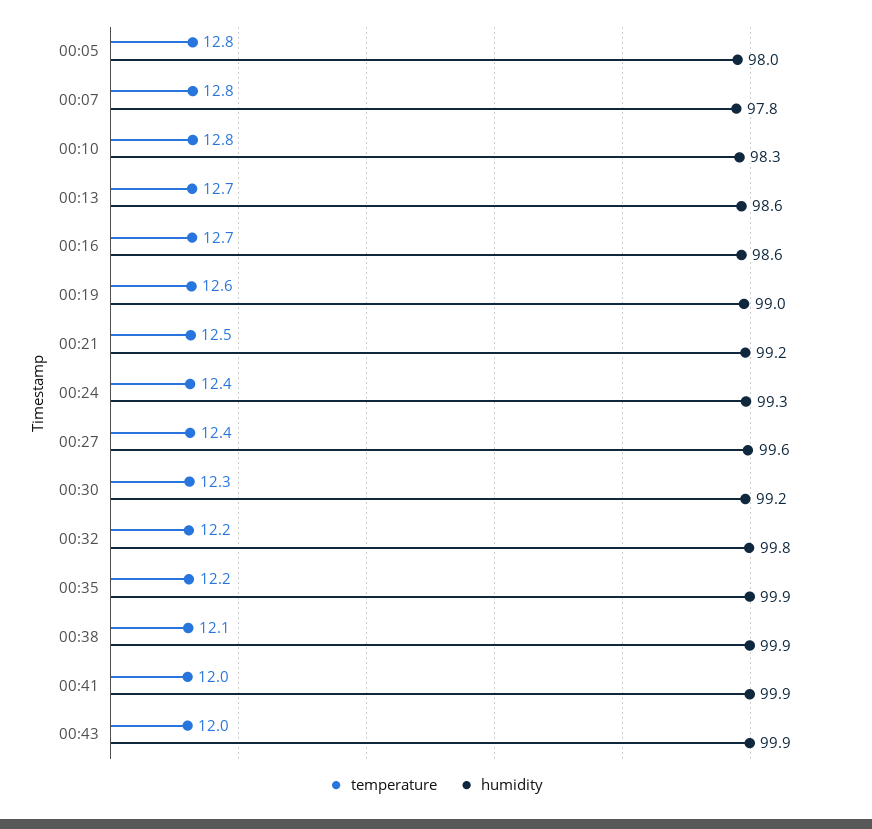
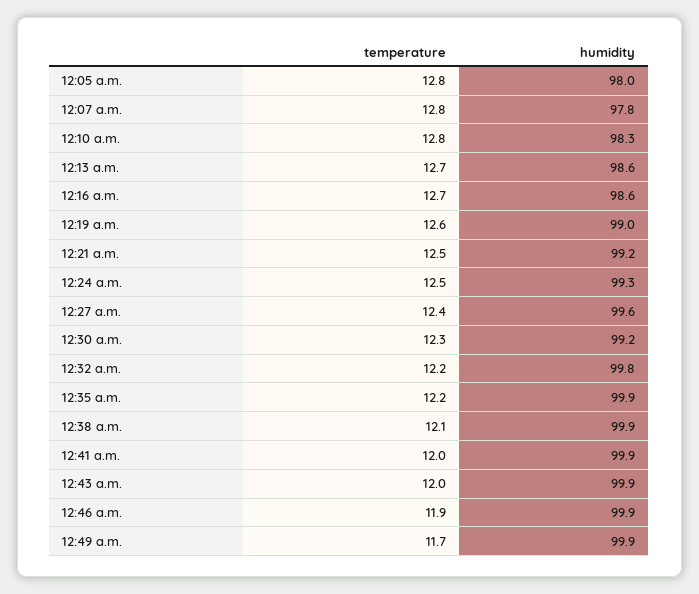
temperature, 00:24: 12.4 -> 12.5
temperature, 12:46 a.m.: none -> 11.9
humidity, 12:46 a.m.: none -> 99.9
temperature, 12:49 a.m.: none -> 11.7
humidity, 12:49 a.m.: none -> 99.9

